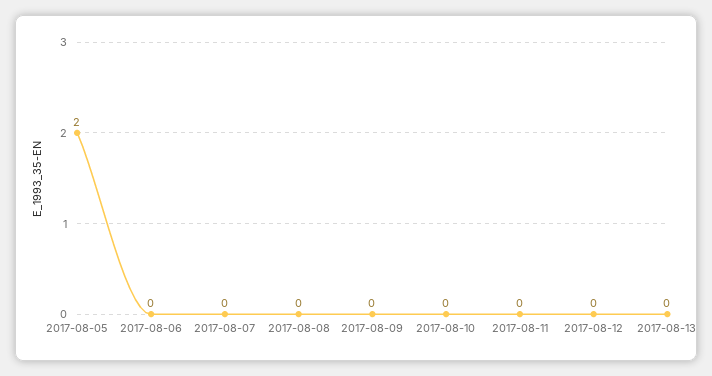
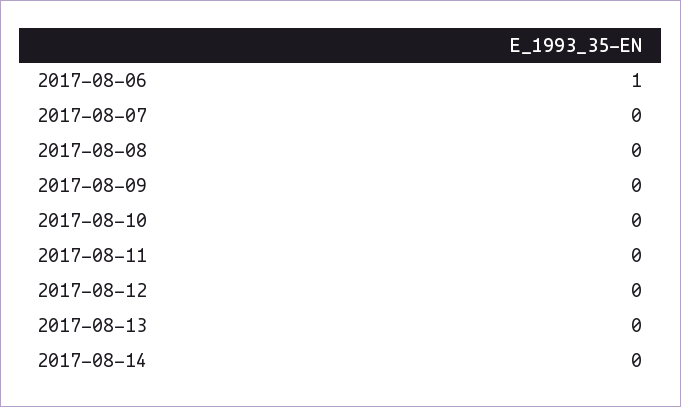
2017-08-05: 2 -> none
2017-08-06: 0 -> 1
2017-08-14: none -> 0

